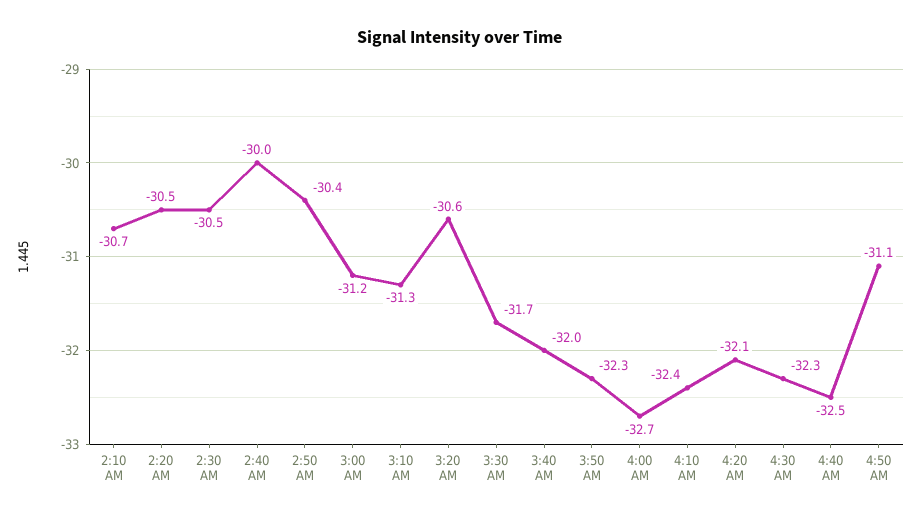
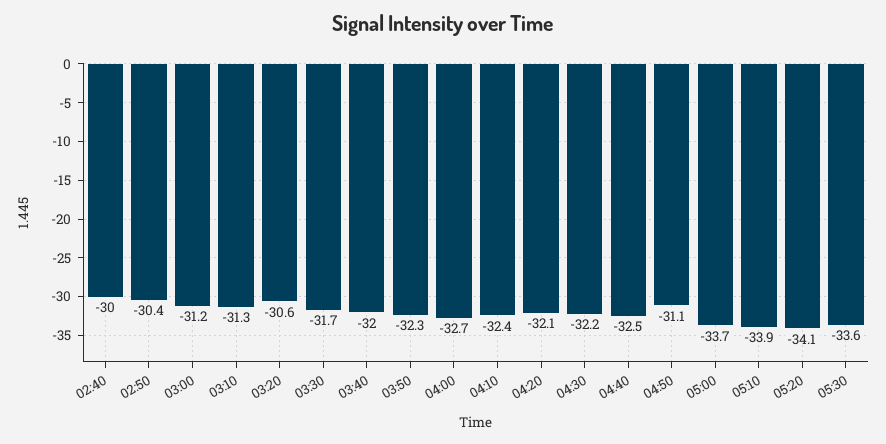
2:10 AM: -30.7 -> none
2:20 AM: -30.5 -> none
2:30 AM: -30.5 -> none
4:30 AM: -32.3 -> -32.2
05:00: none -> -33.7
05:10: none -> -33.9
05:20: none -> -34.1
05:30: none -> -33.6

